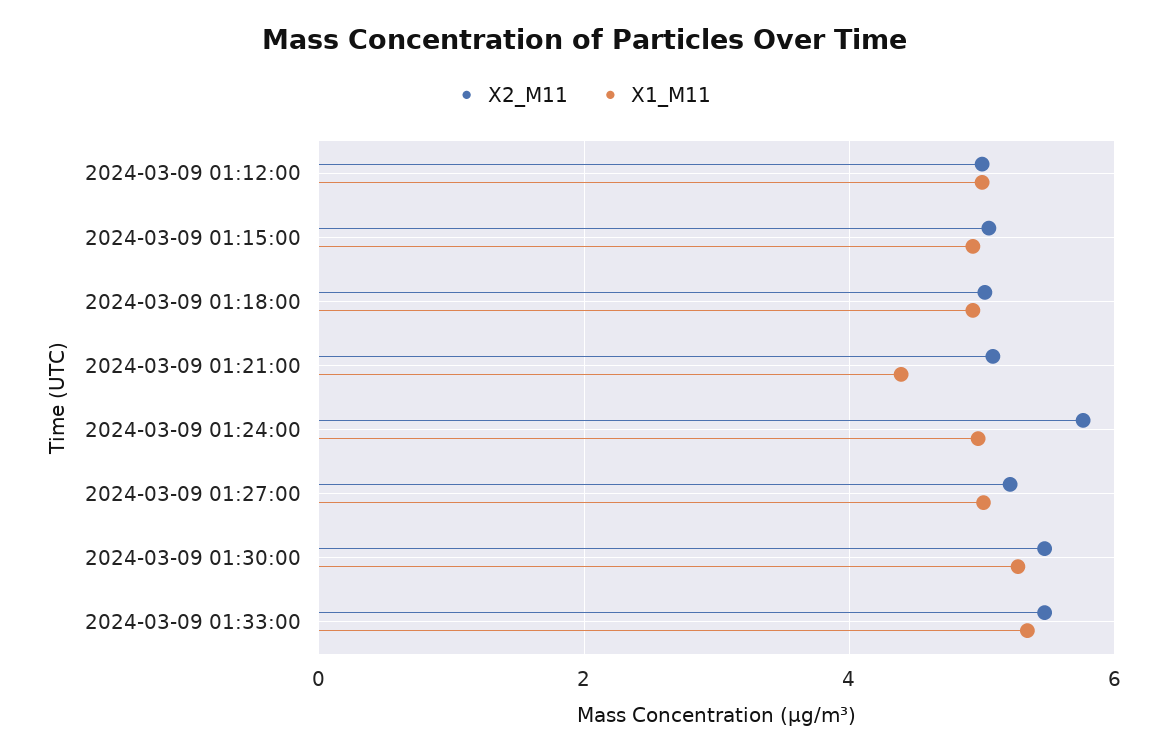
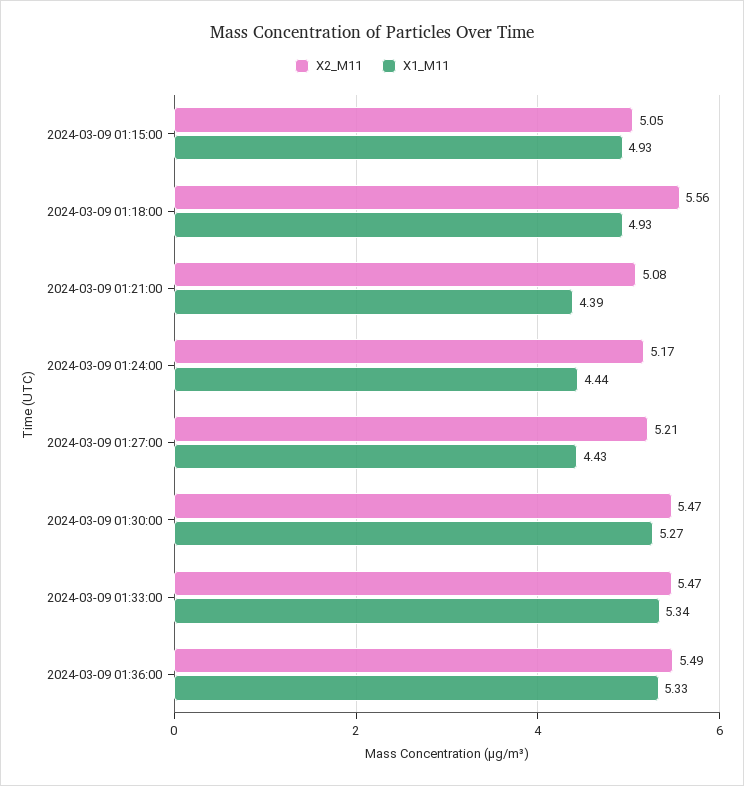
X2_M11, 2024-03-09 01:12:00: 5 -> none
X1_M11, 2024-03-09 01:12:00: 5 -> none
X2_M11, 2024-03-09 01:18:00: 5 -> 5.56
X2_M11, 2024-03-09 01:24:00: 5.8 -> 5.17
X1_M11, 2024-03-09 01:24:00: 5 -> 4.44
X1_M11, 2024-03-09 01:27:00: 5 -> 4.43
X2_M11, 2024-03-09 01:36:00: none -> 5.49
X1_M11, 2024-03-09 01:36:00: none -> 5.33

